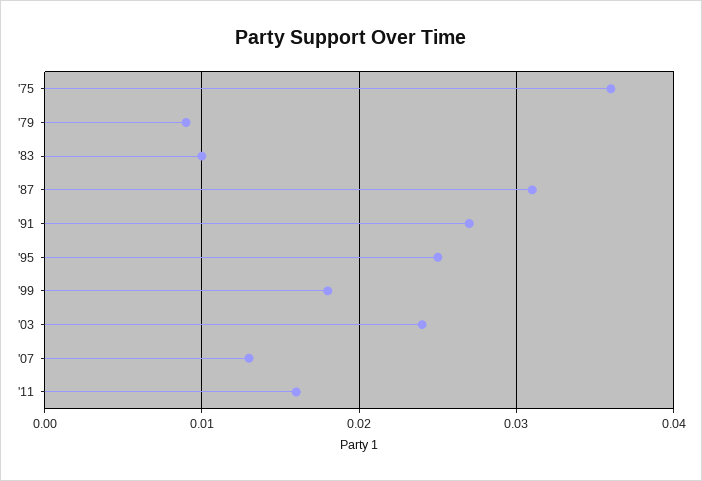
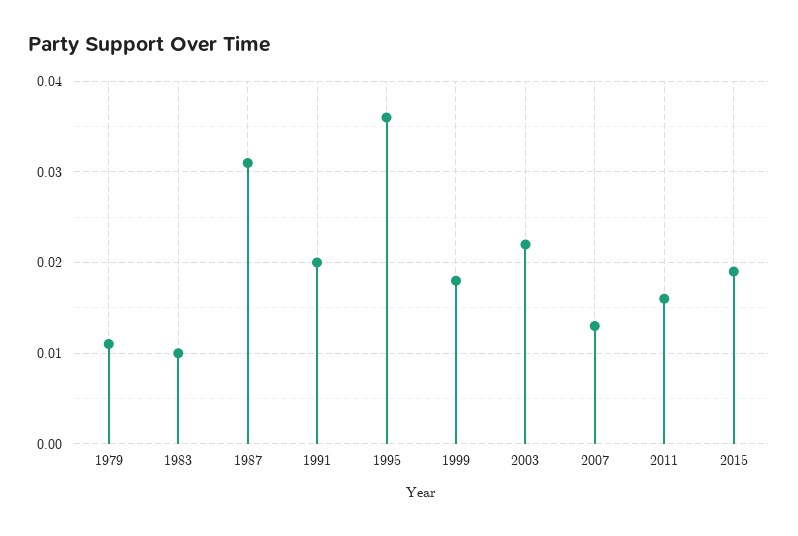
'75: 0.036 -> none
'79: 0.009 -> 0.011
'91: 0.027 -> 0.02
'95: 0.025 -> 0.036
'03: 0.024 -> 0.022
2015: none -> 0.019

